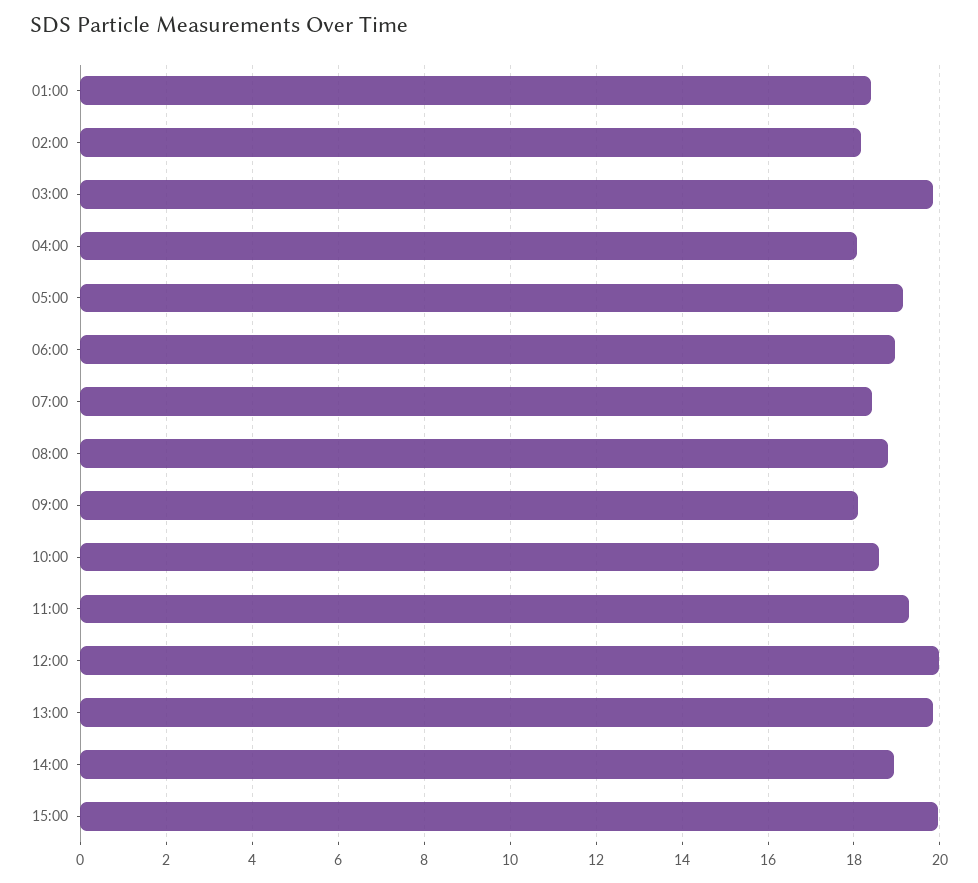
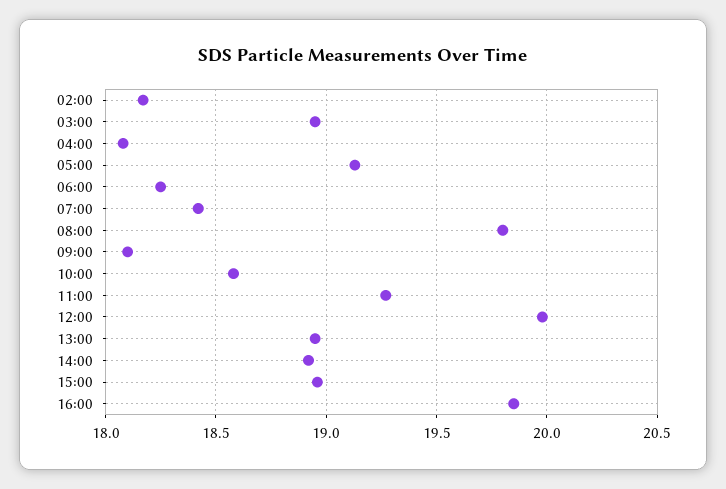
01:00: 18.4 -> none
03:00: 19.8 -> 18.95
06:00: 19 -> 18.25
08:00: 18.8 -> 19.8
13:00: 19.8 -> 18.95
15:00: 20 -> 18.95
16:00: none -> 19.85

